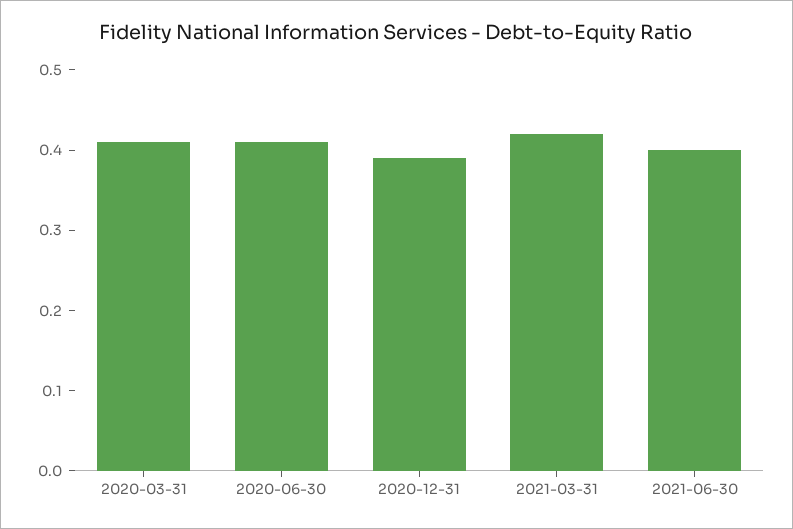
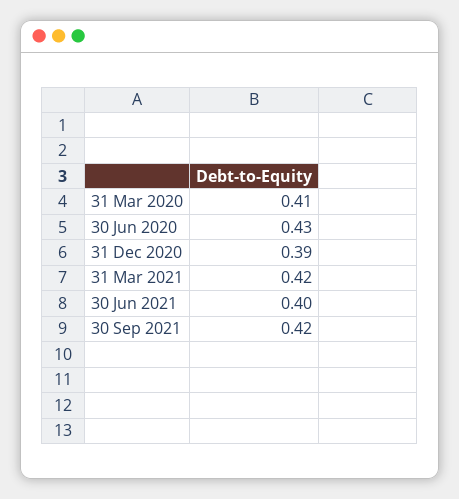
2020-06-30: 0.41 -> 0.43
30 Sep 2021: none -> 0.42

